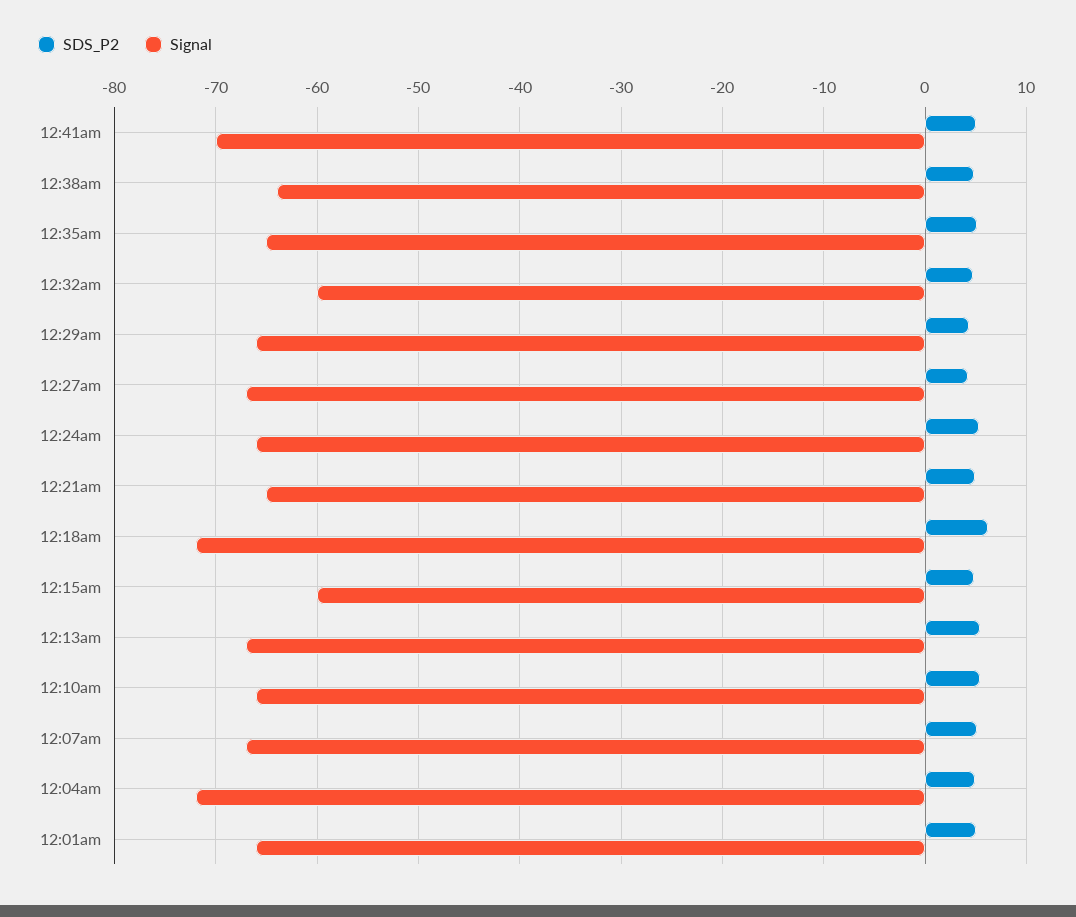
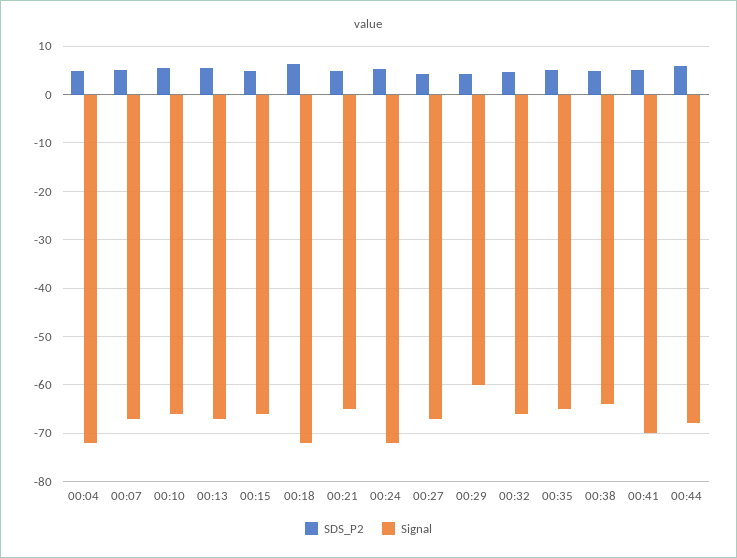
Signal, 12:32am: -60 -> -66
Signal, 12:29am: -66 -> -60
Signal, 12:24am: -66 -> -72
Signal, 12:15am: -60 -> -66
SDS_P2, 12:01am: 5 -> none
Signal, 12:01am: -66 -> none
SDS_P2, 00:44: none -> 6
Signal, 00:44: none -> -68

